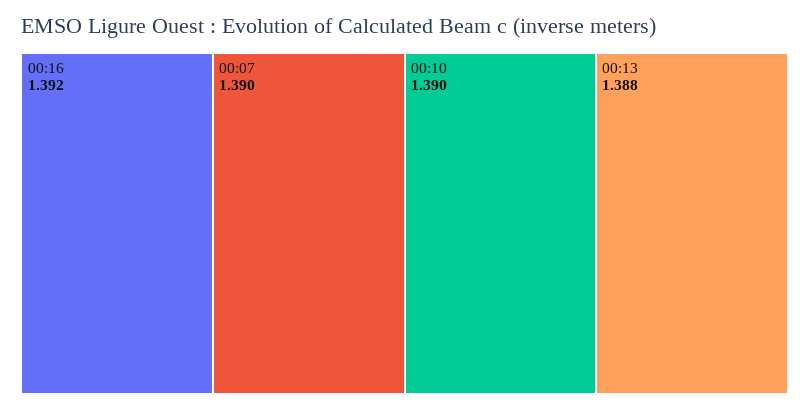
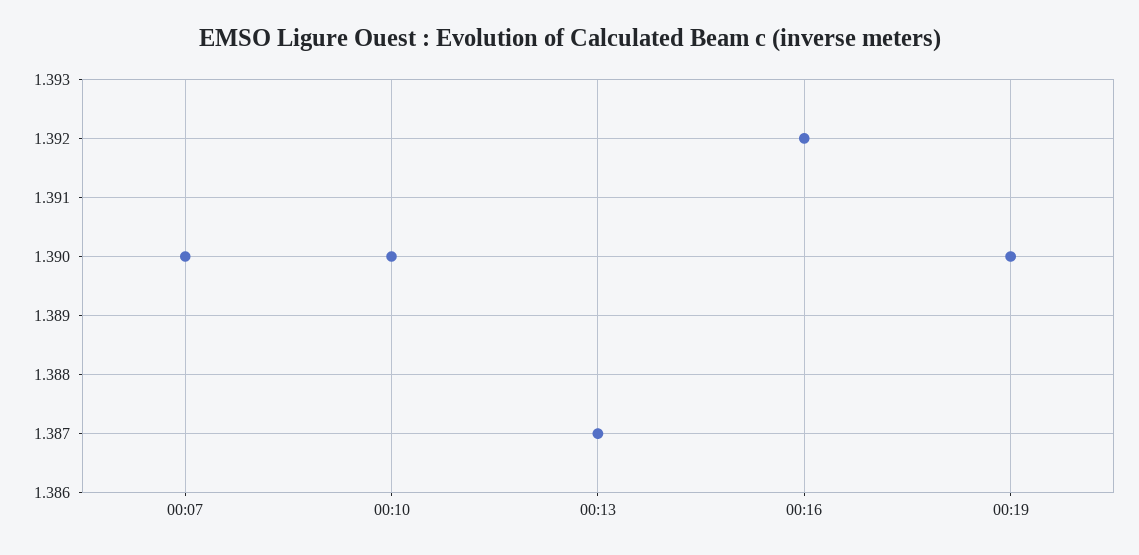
00:13: 1.388 -> 1.387
00:19: none -> 1.39

